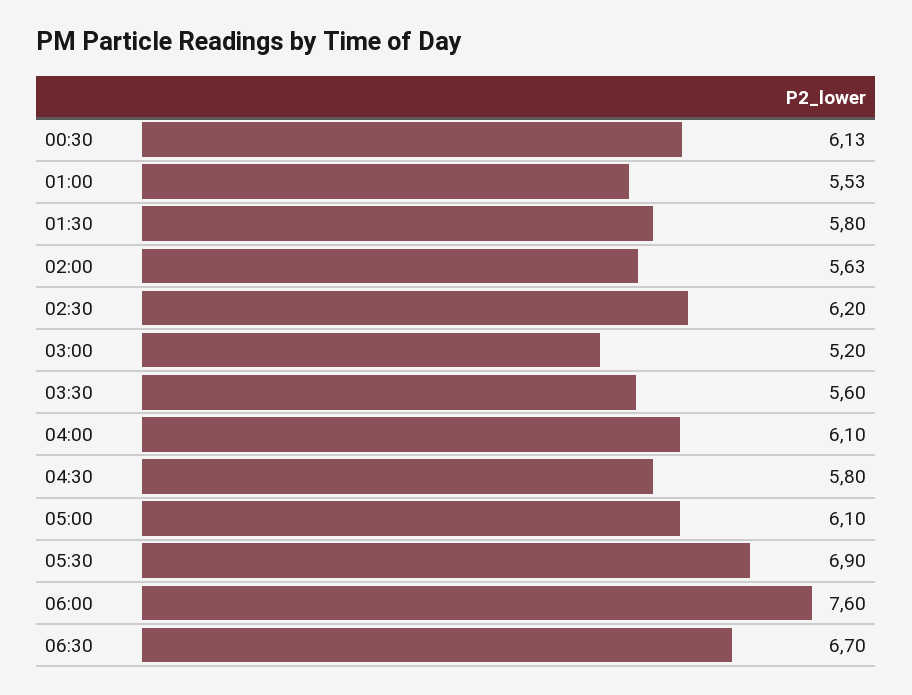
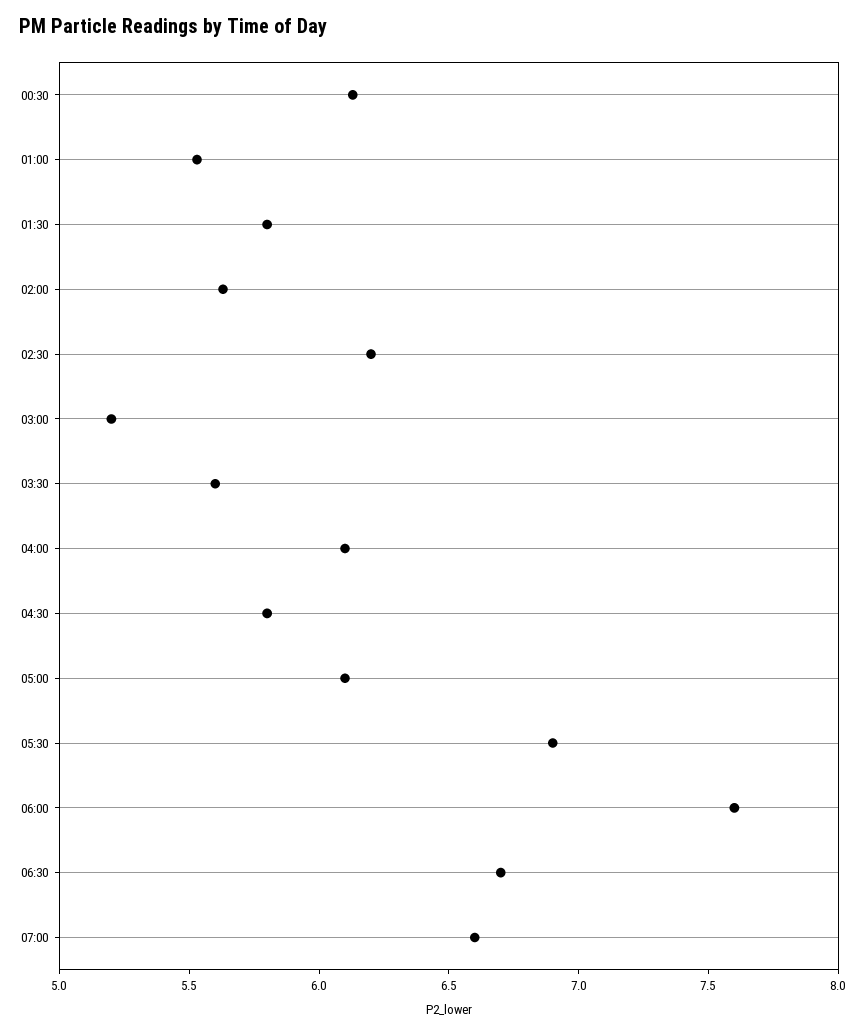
07:00: none -> 6.6

